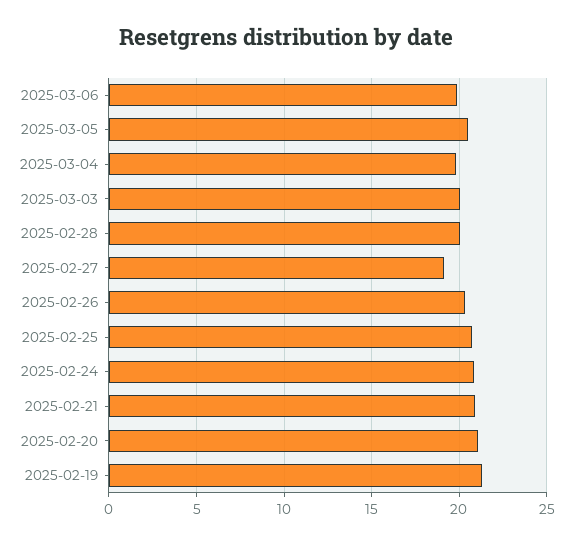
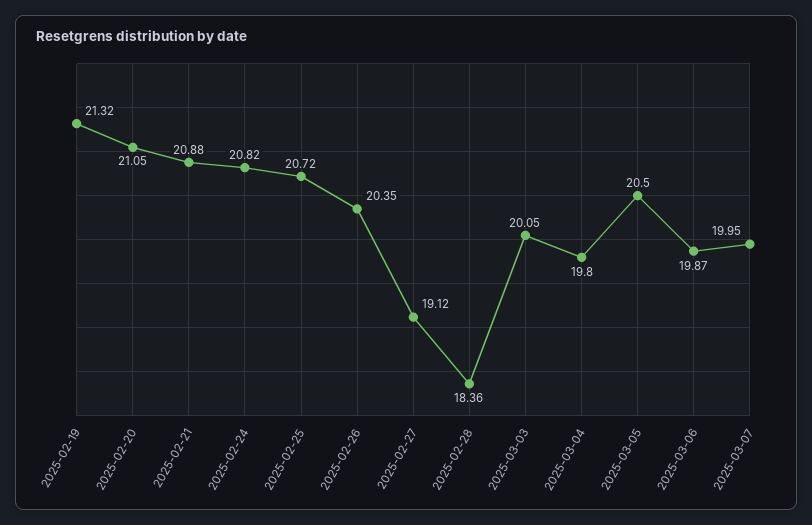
2025-02-28: 20 -> 18.36
2025-03-07: none -> 19.95

